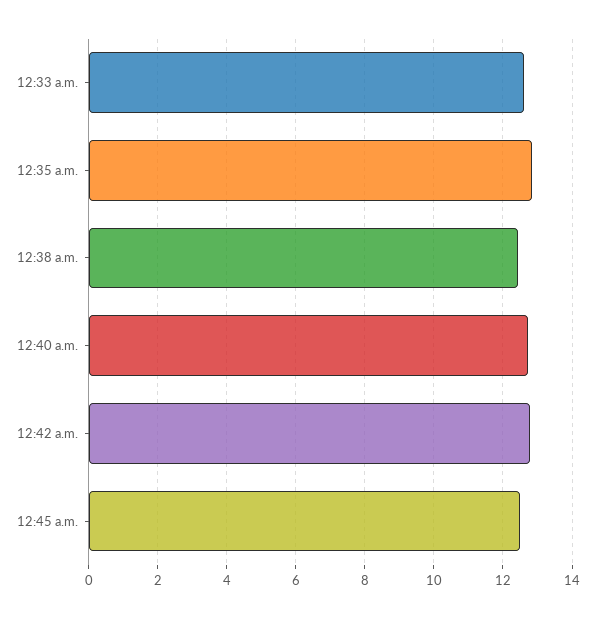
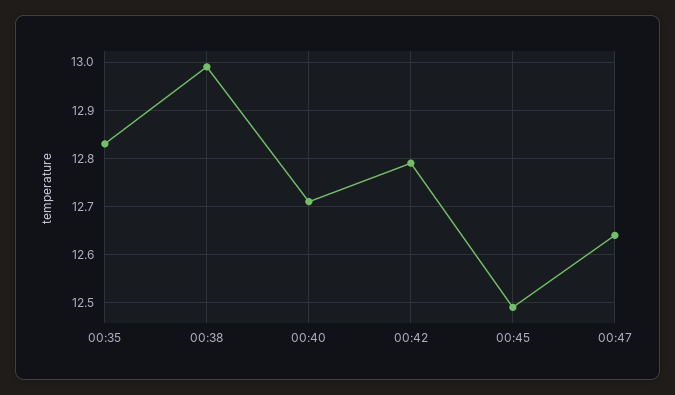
12:33 a.m.: 12.6 -> none
12:38 a.m.: 12.4 -> 13
00:47: none -> 12.65

